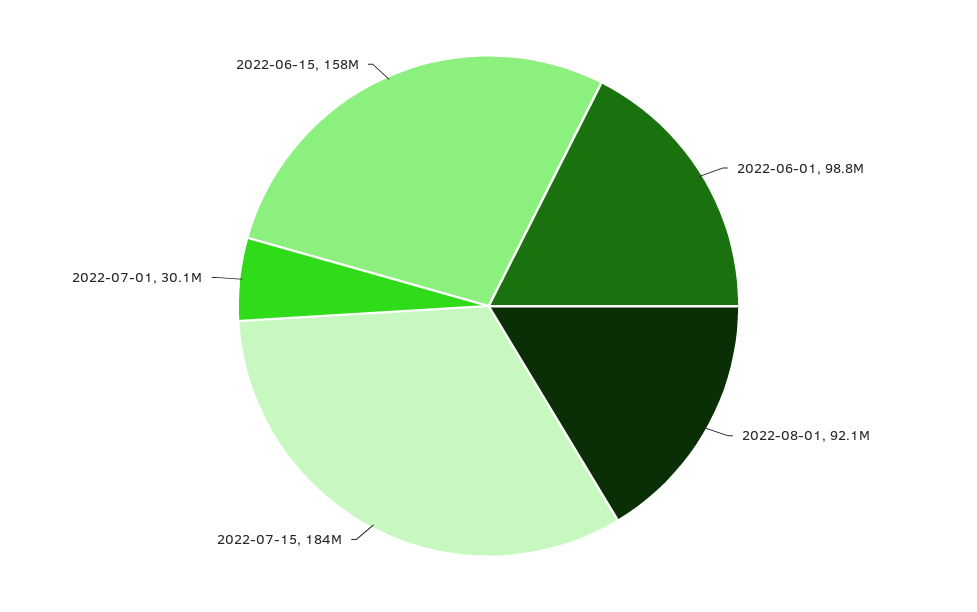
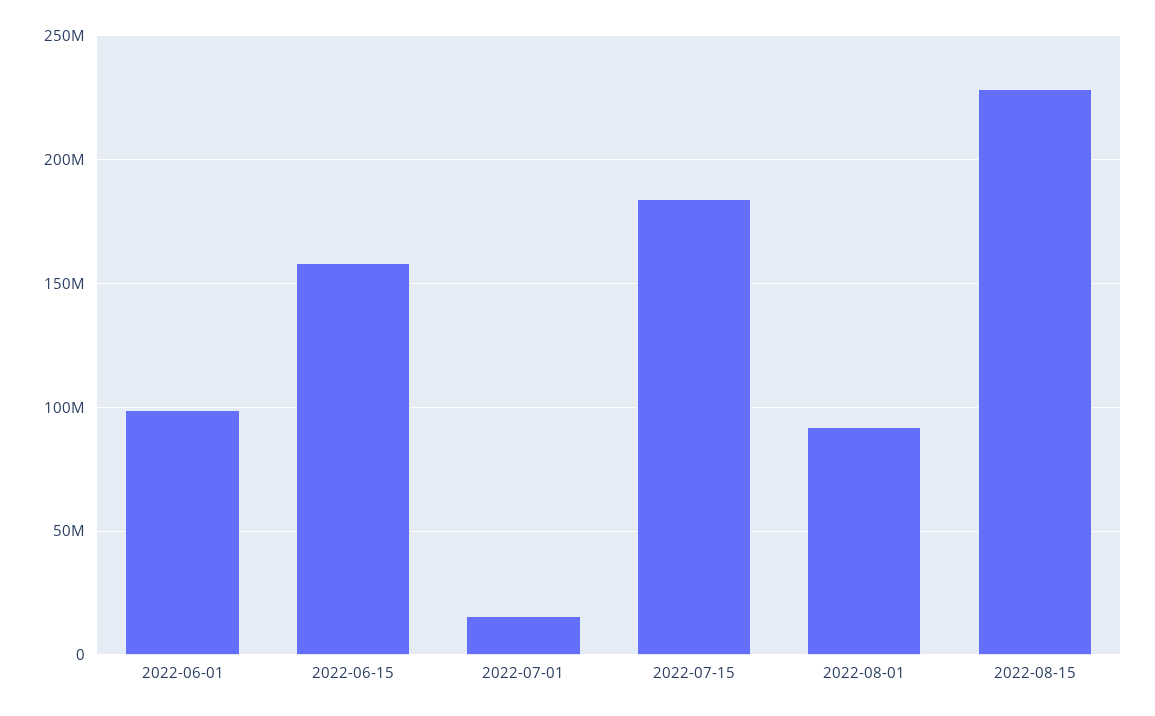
2022-07-01: 30100000 -> 15000000
2022-08-15: none -> 230000000

